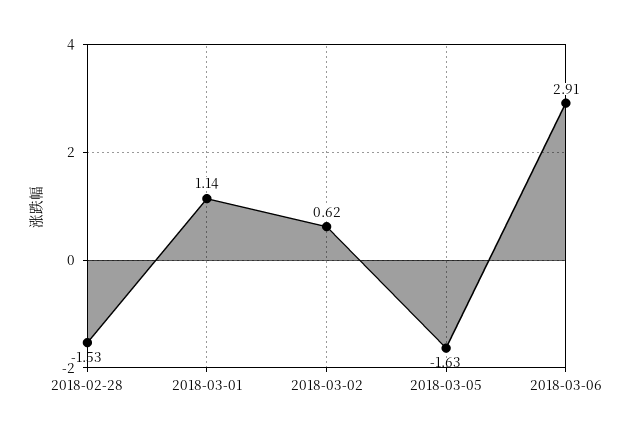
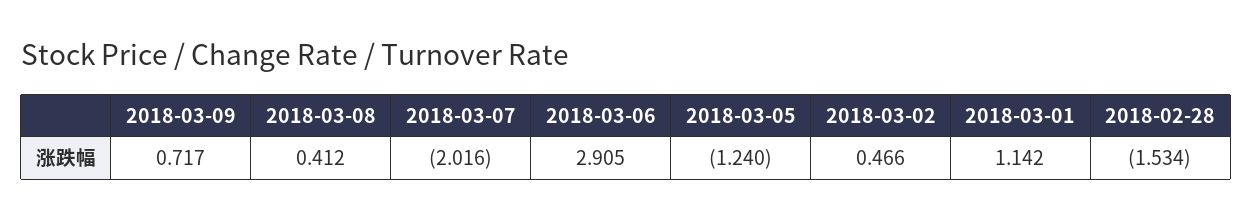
2018-03-02: 0.62 -> 0.466
2018-03-05: -1.63 -> -1.24
2018-03-09: none -> 0.717
2018-03-08: none -> 0.412
2018-03-07: none -> -2.016

